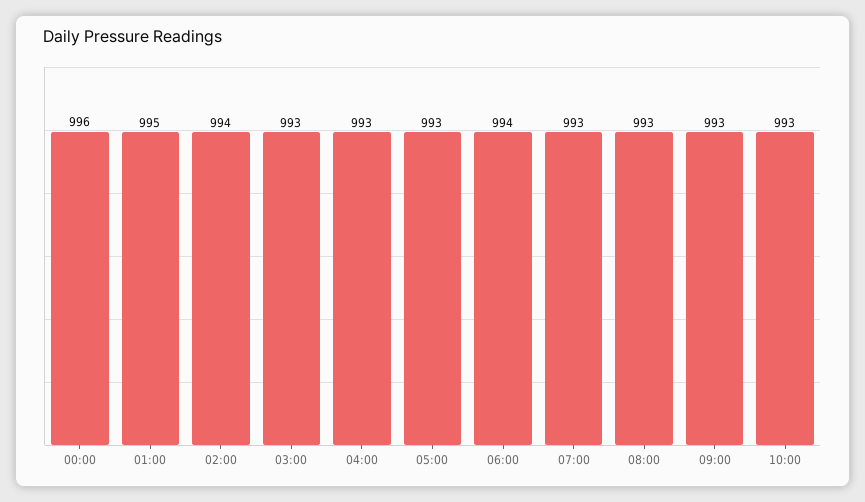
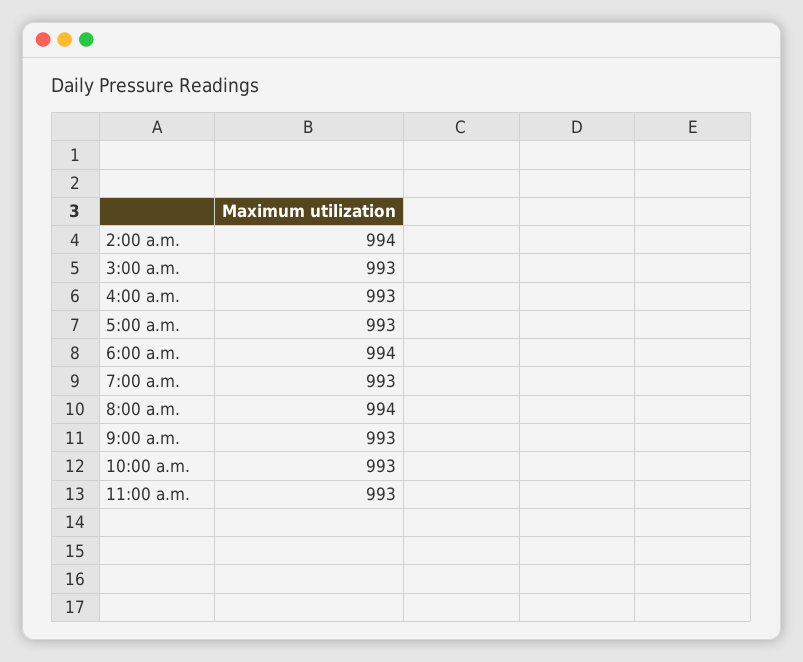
00:00: 996 -> none
01:00: 995 -> none
08:00: 993 -> 994
11:00 a.m.: none -> 993

